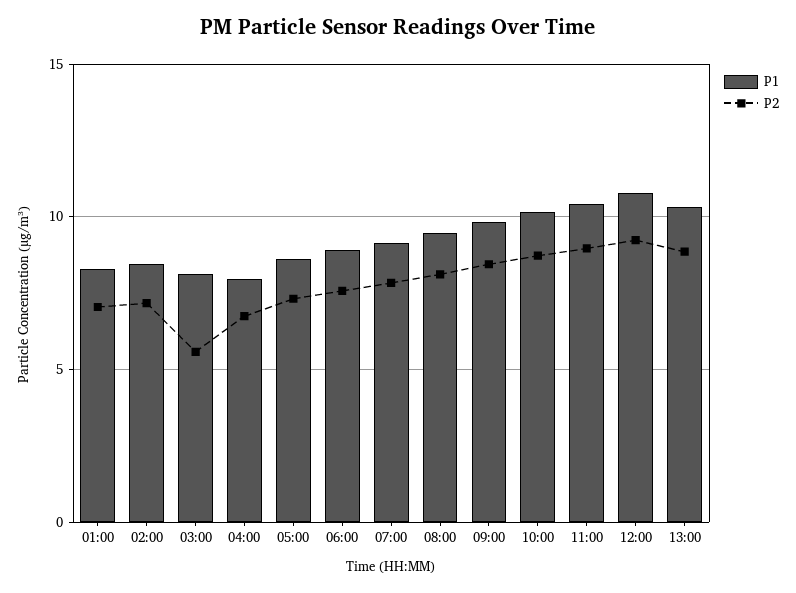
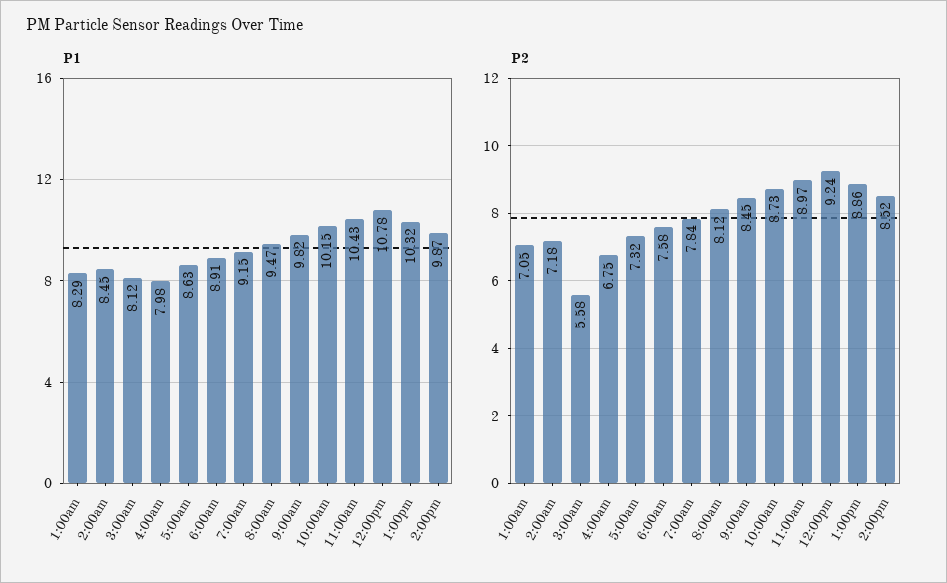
P1, 2:00pm: none -> 9.87
P2, 2:00pm: none -> 8.52

